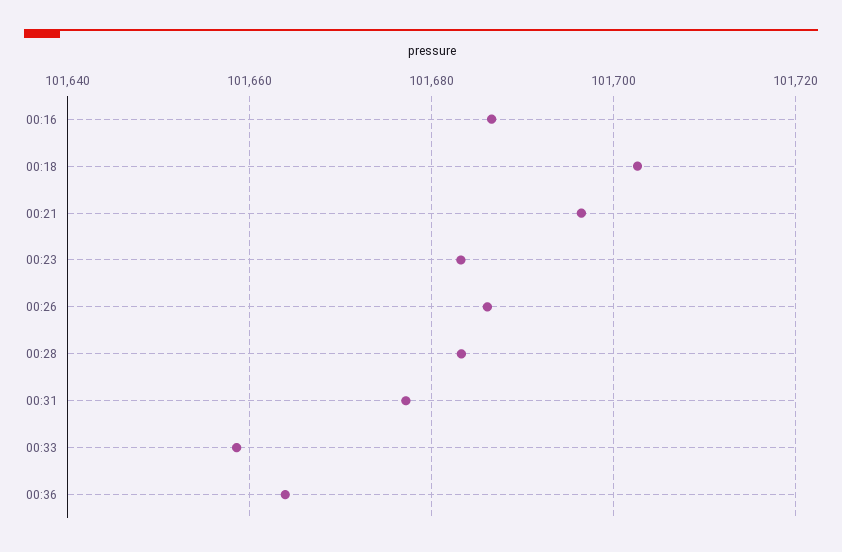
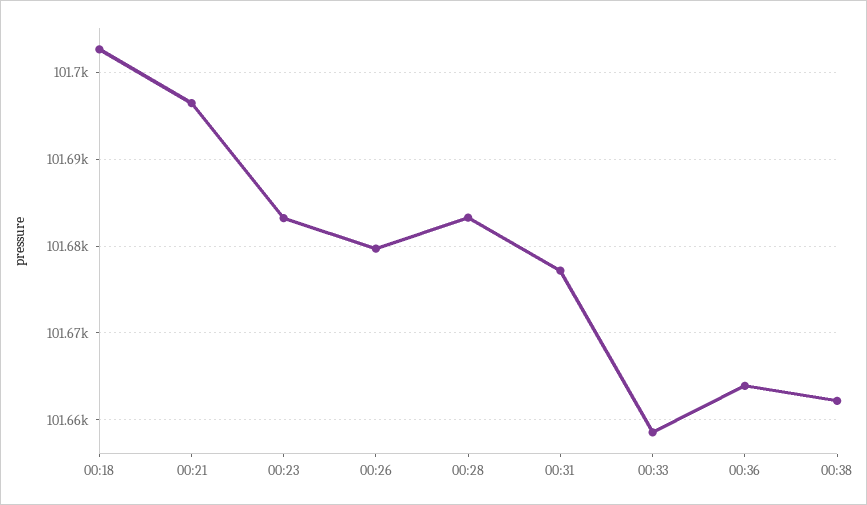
00:16: 101686 -> none
00:26: 101686 -> 101680
00:38: none -> 101662

